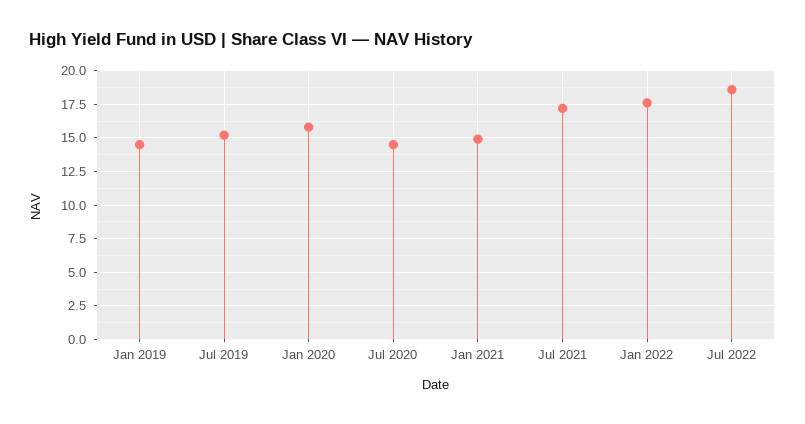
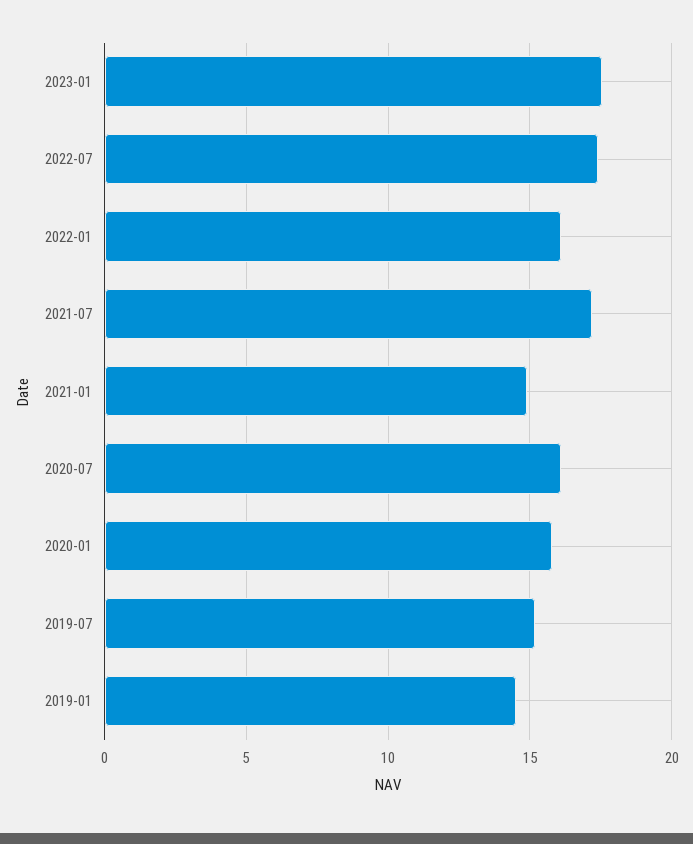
Jul 2020: 14.5 -> 16
Jan 2022: 17.5 -> 16
Jul 2022: 18.5 -> 17.5
2023-01: none -> 17.5

